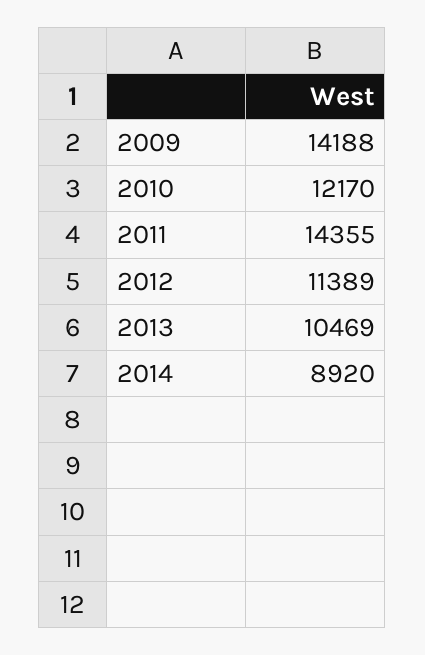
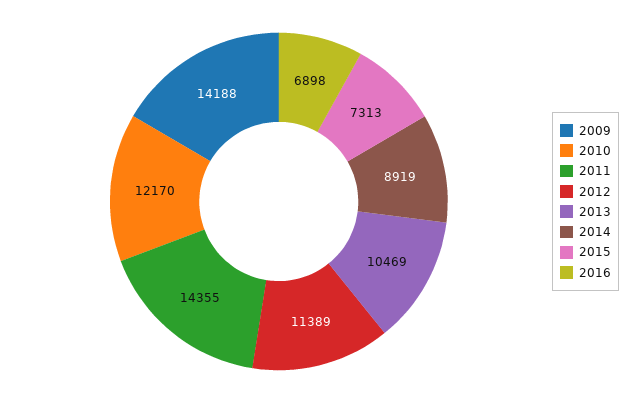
2014: 8920 -> 8919
2015: none -> 7313
2016: none -> 6898

